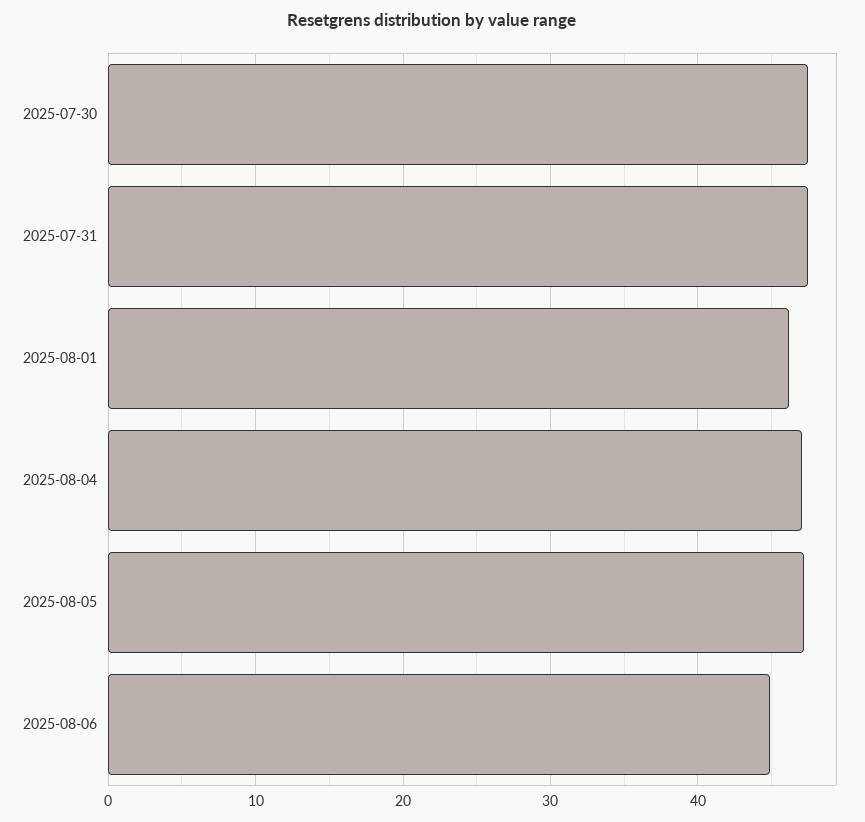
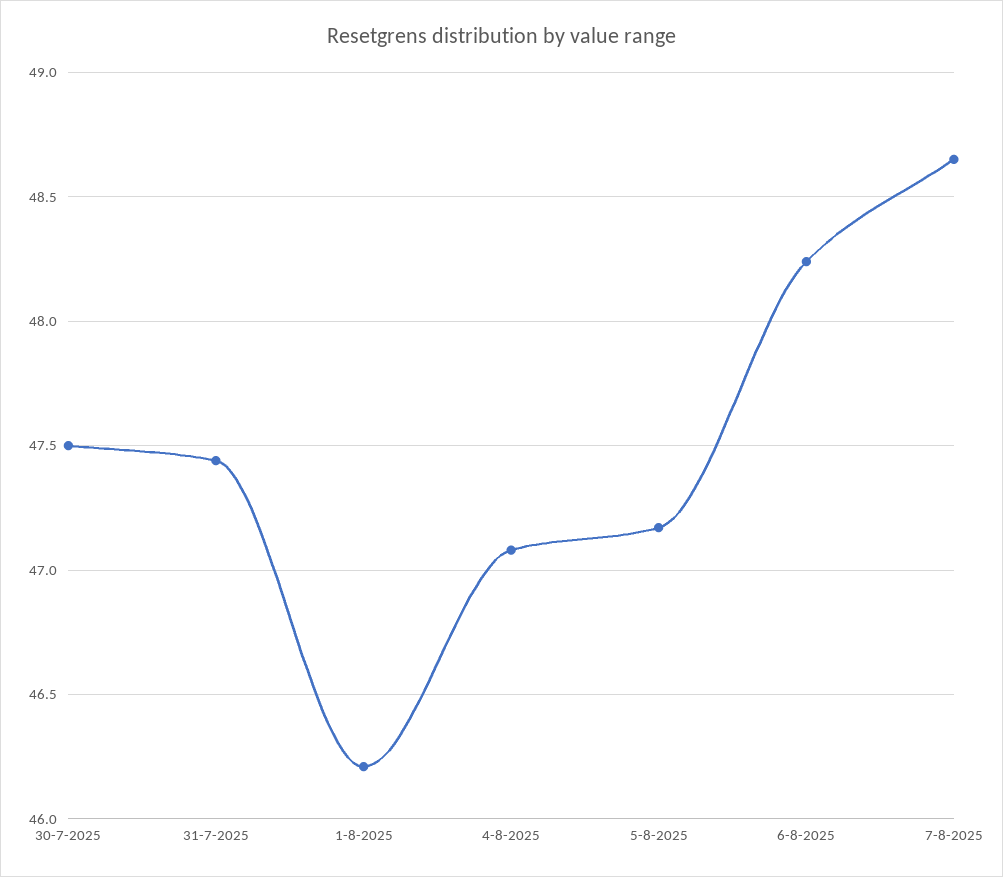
2025-08-06: 45 -> 48.25
7-8-2025: none -> 48.65

